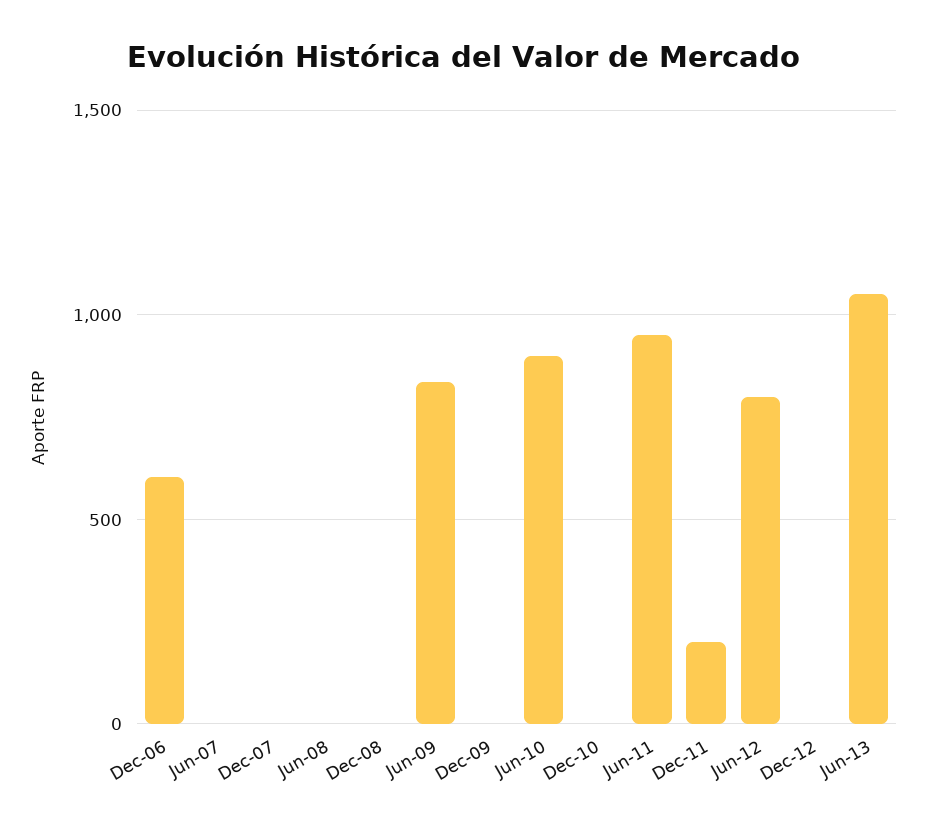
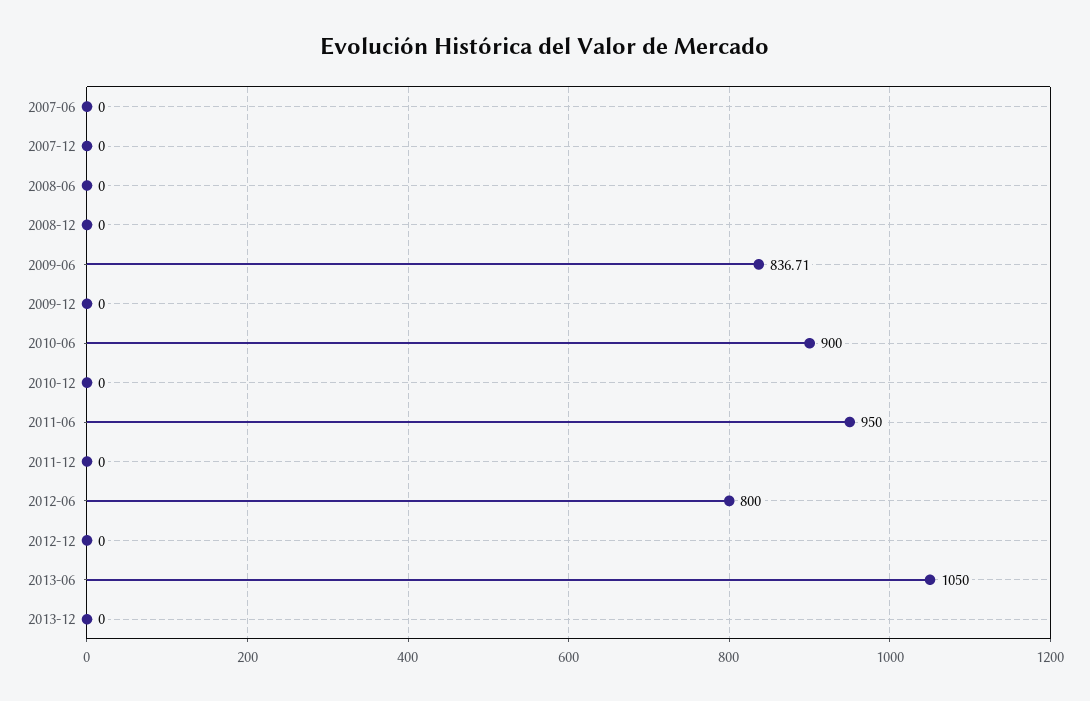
Dec-06: 600 -> none
Dec-11: 200 -> 0
2013-12: none -> 0

